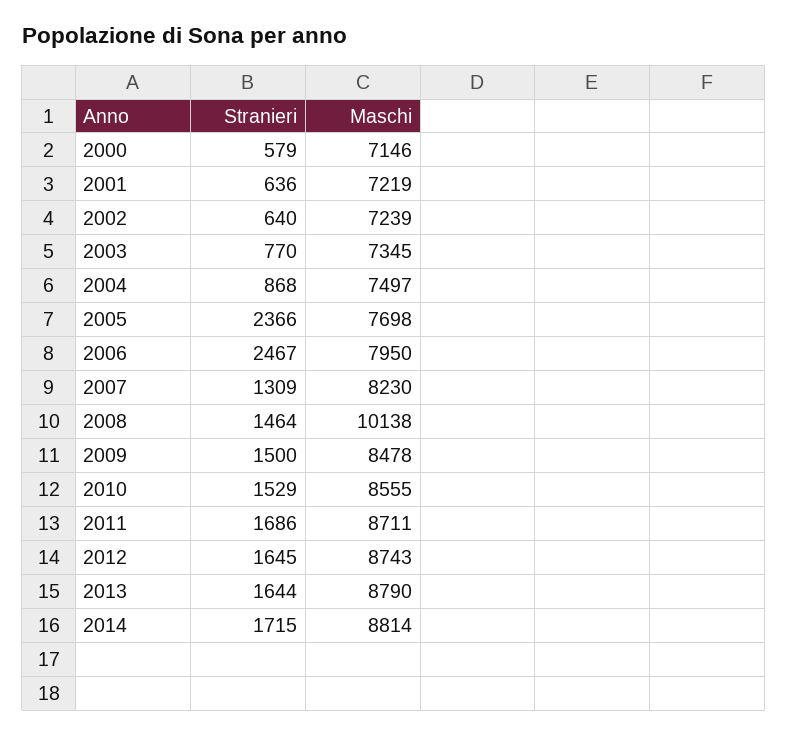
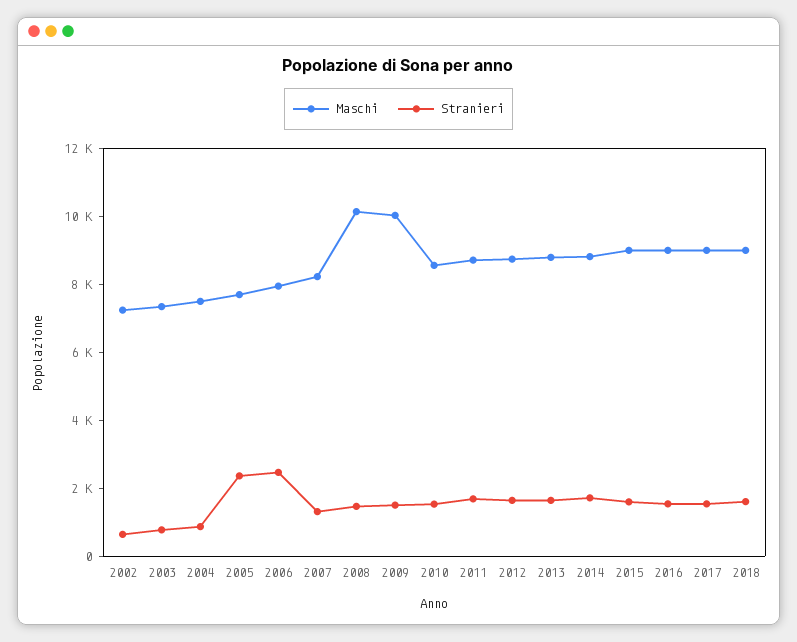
Stranieri, 2000: 579 -> none
Maschi, 2000: 7146 -> none
Stranieri, 2001: 636 -> none
Maschi, 2001: 7219 -> none
Maschi, 2009: 8478 -> 10000
Maschi, 2015: none -> 9000
Stranieri, 2015: none -> 1500
Maschi, 2016: none -> 9000
Stranieri, 2016: none -> 1500
Maschi, 2017: none -> 9000
Stranieri, 2017: none -> 1500
Maschi, 2018: none -> 9000
Stranieri, 2018: none -> 1500

